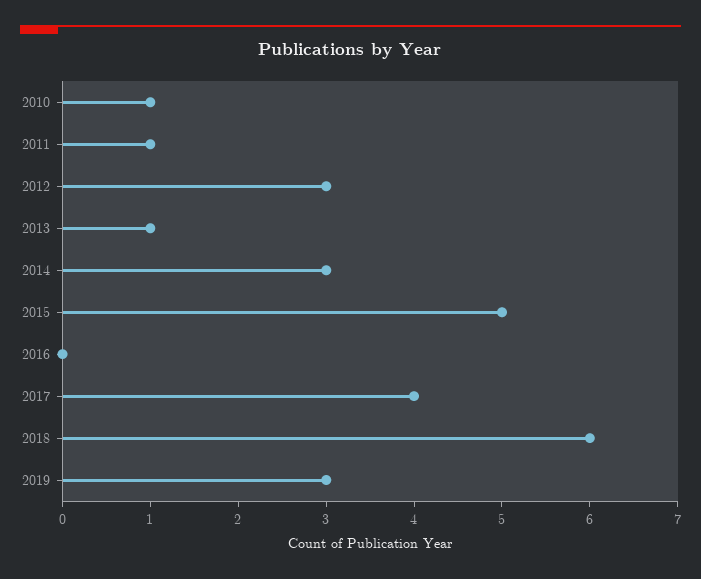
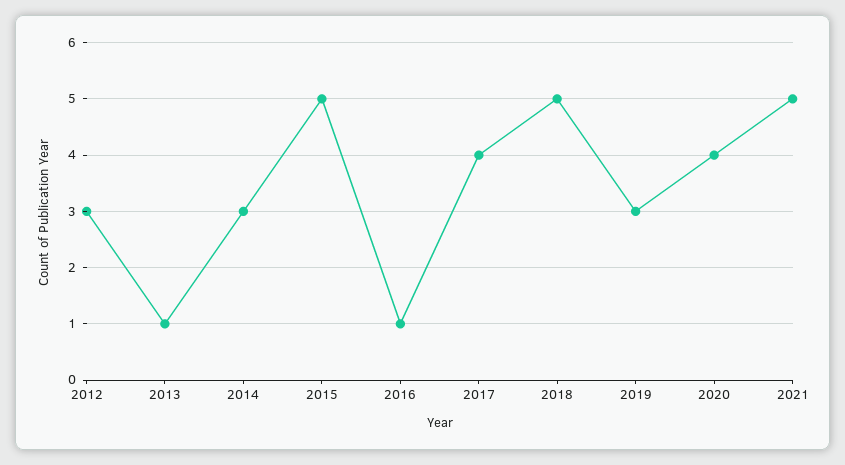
2010: 1 -> none
2011: 1 -> none
2016: 0 -> 1
2018: 6 -> 5
2020: none -> 4
2021: none -> 5

